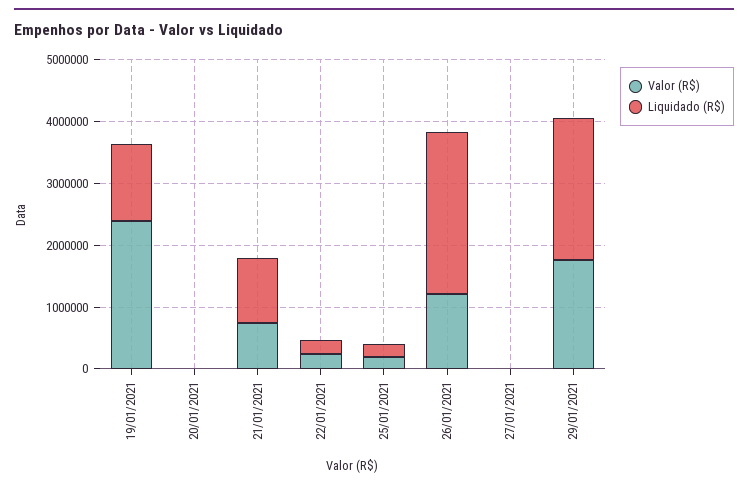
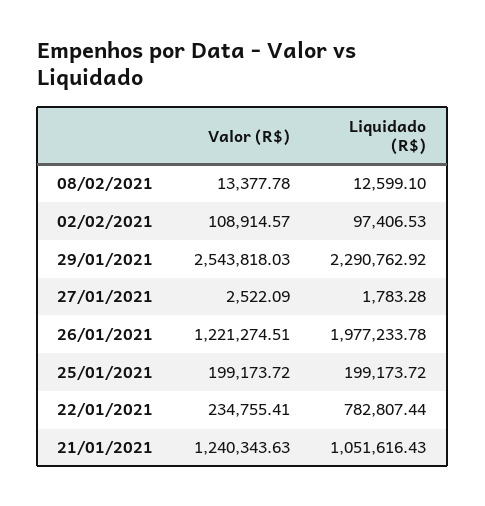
Valor (R$), 19/01/2021: 2400000 -> none
Liquidado (R$), 19/01/2021: 1200000 -> none
Valor (R$), 20/01/2021: 0 -> none
Liquidado (R$), 20/01/2021: 0 -> none
Valor (R$), 21/01/2021: 800000 -> 1240343.63
Liquidado (R$), 22/01/2021: 200000 -> 782807.44
Liquidado (R$), 26/01/2021: 2600000 -> 1977233.78
Valor (R$), 29/01/2021: 1800000 -> 2543818.03
Valor (R$), 08/02/2021: none -> 13377.78
Liquidado (R$), 08/02/2021: none -> 12599.1
Valor (R$), 02/02/2021: none -> 108914.57
Liquidado (R$), 02/02/2021: none -> 97406.53

